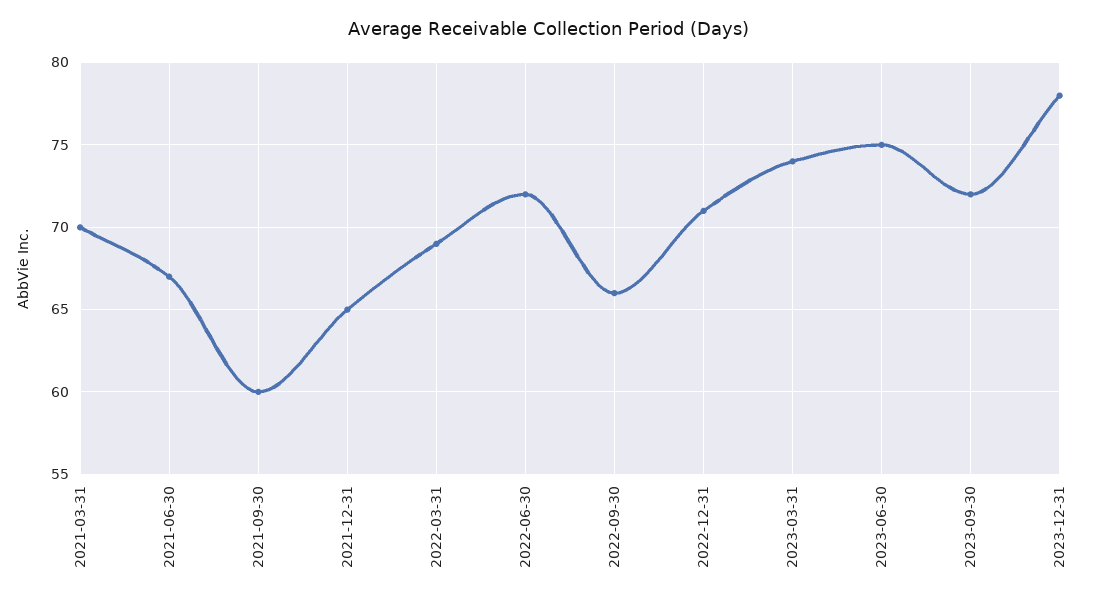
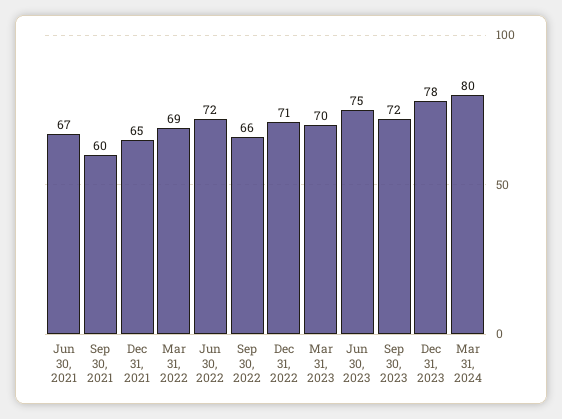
2021-03-31: 70 -> none
2023-03-31: 74 -> 70
Mar 31, 2024: none -> 80

